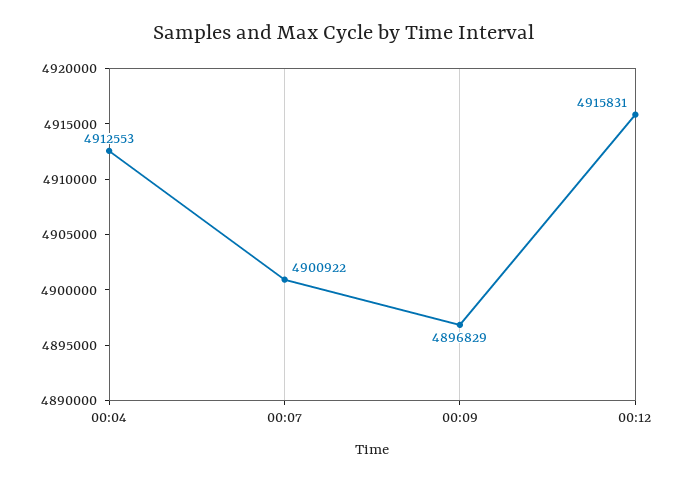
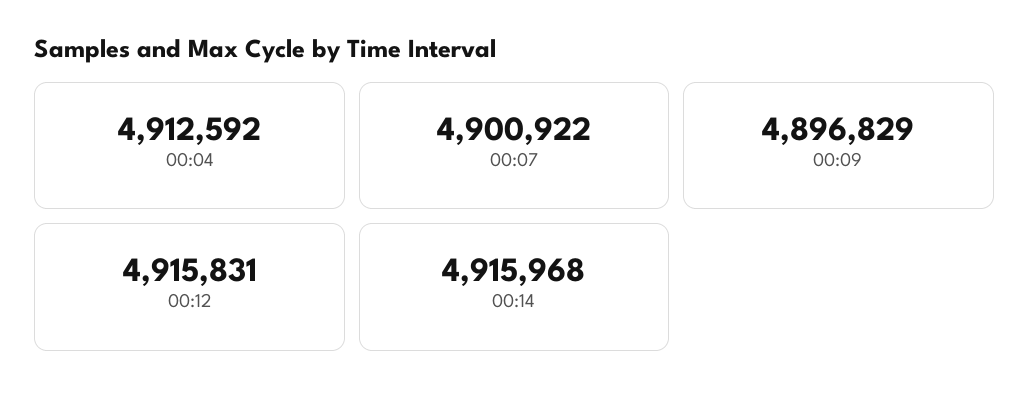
00:04: 4912553 -> 4912592
00:14: none -> 4915968

